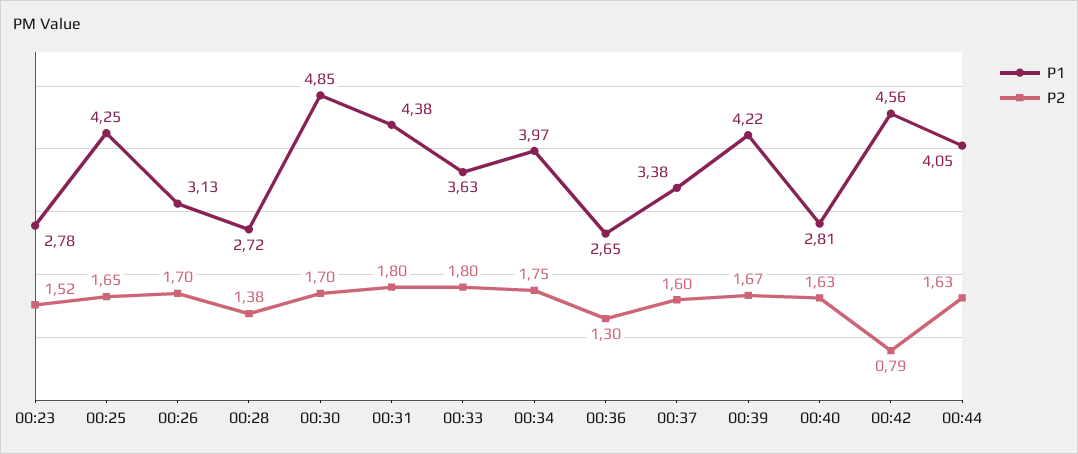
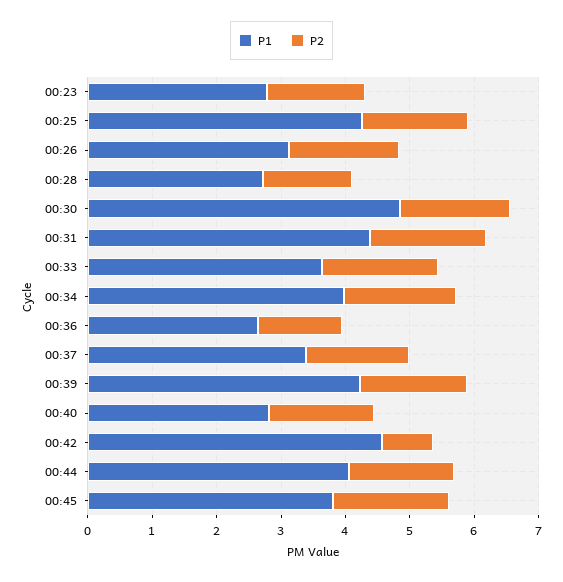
P1, 00:45: none -> 3.8
P2, 00:45: none -> 1.8

